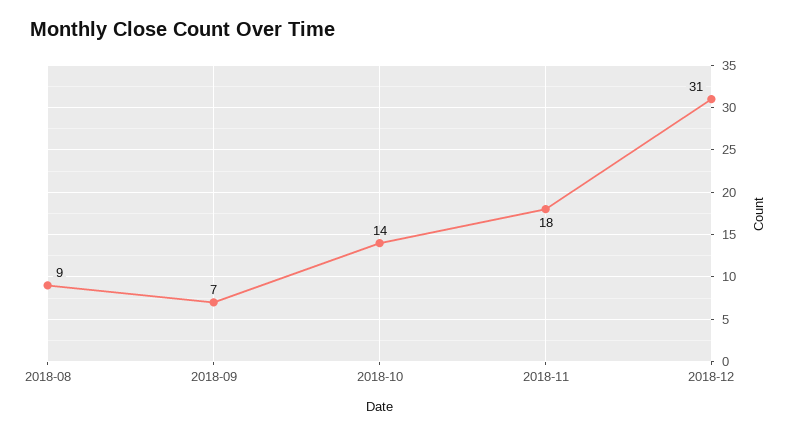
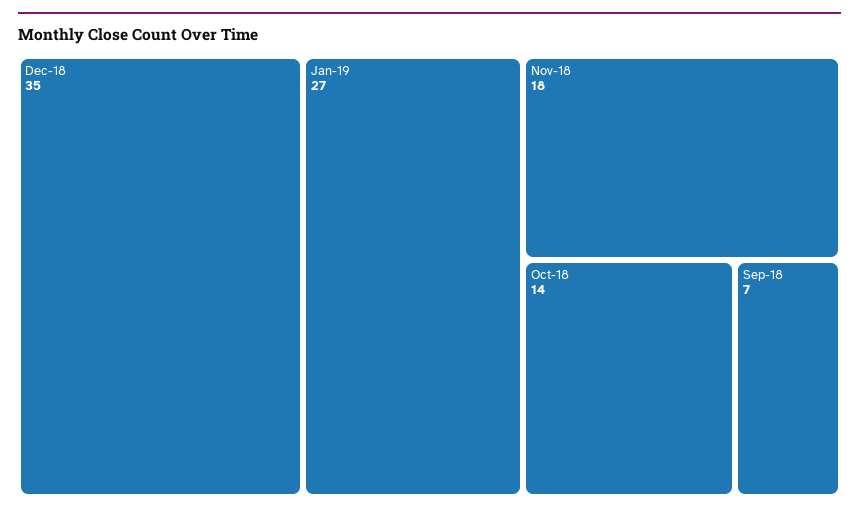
2018-08: 9 -> none
2018-12: 31 -> 35
Jan-19: none -> 27

